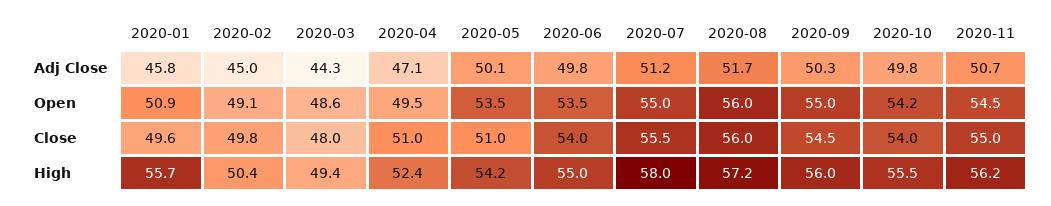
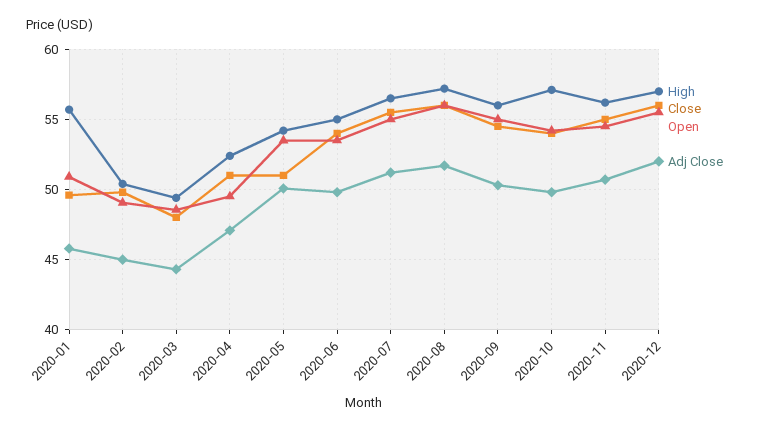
High, 2020-07: 58 -> 56.5
High, 2020-10: 55.5 -> 57
High, 2020-12: none -> 57
Close, 2020-12: none -> 56
Open, 2020-12: none -> 55.5
Adj Close, 2020-12: none -> 52

